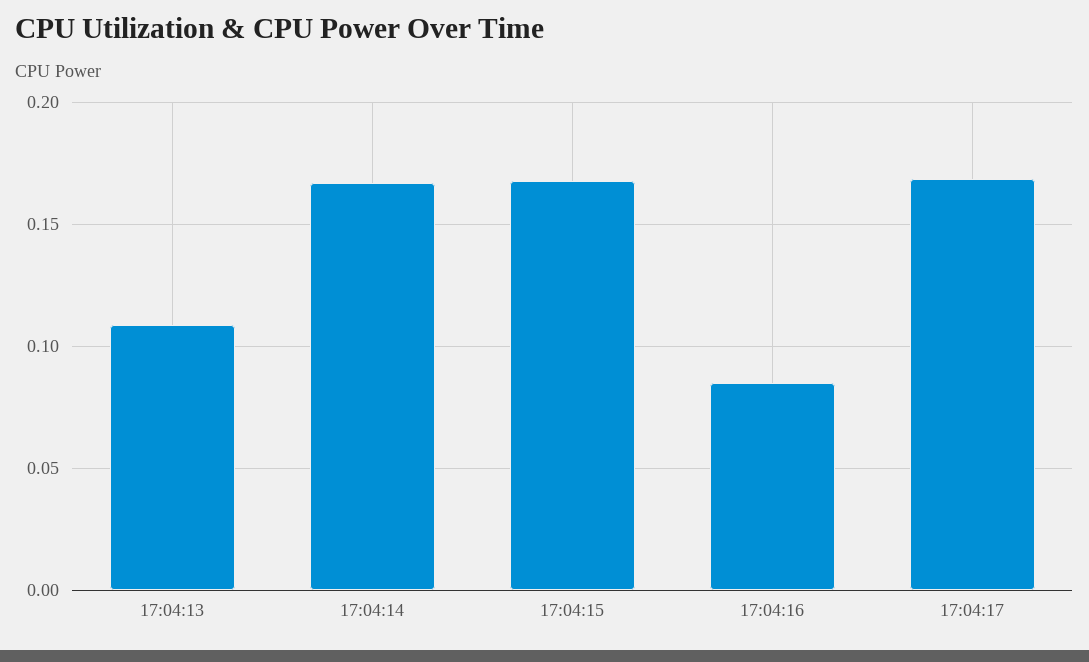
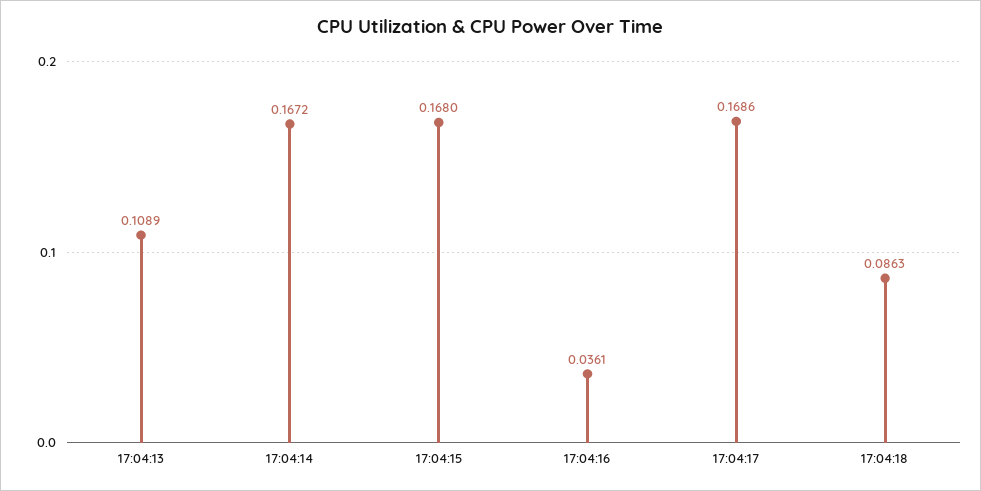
17:04:16: 0.085 -> 0.0361
17:04:18: none -> 0.0863

